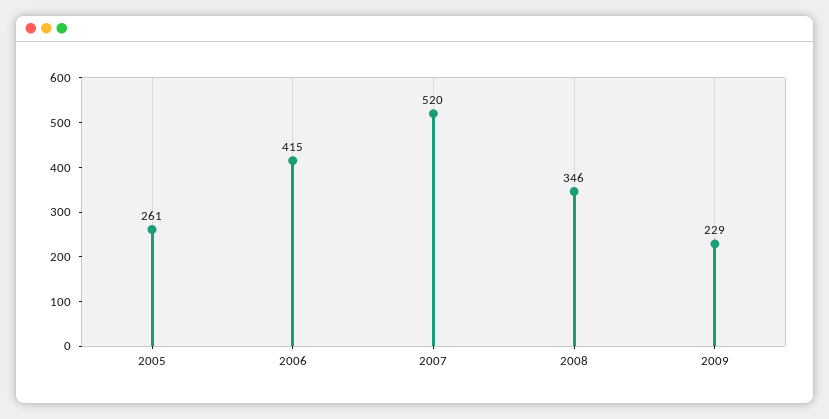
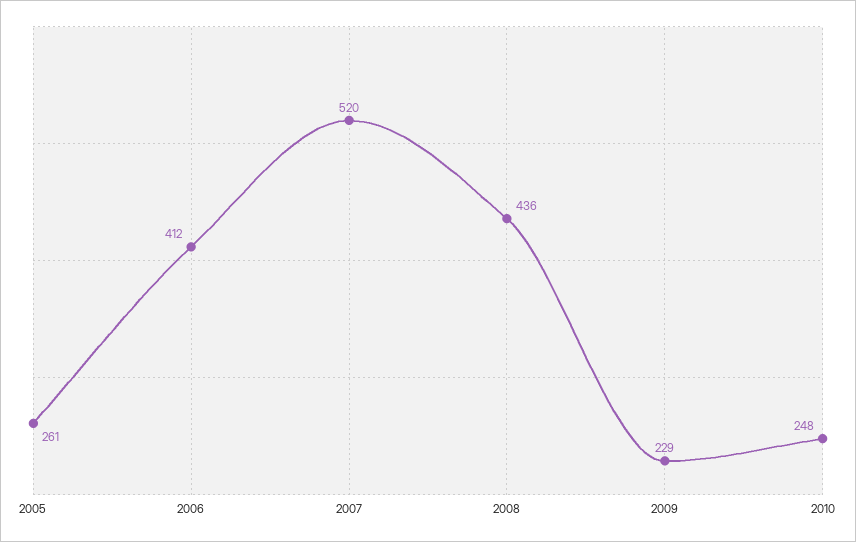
2006: 415 -> 412
2008: 346 -> 436
2010: none -> 248

